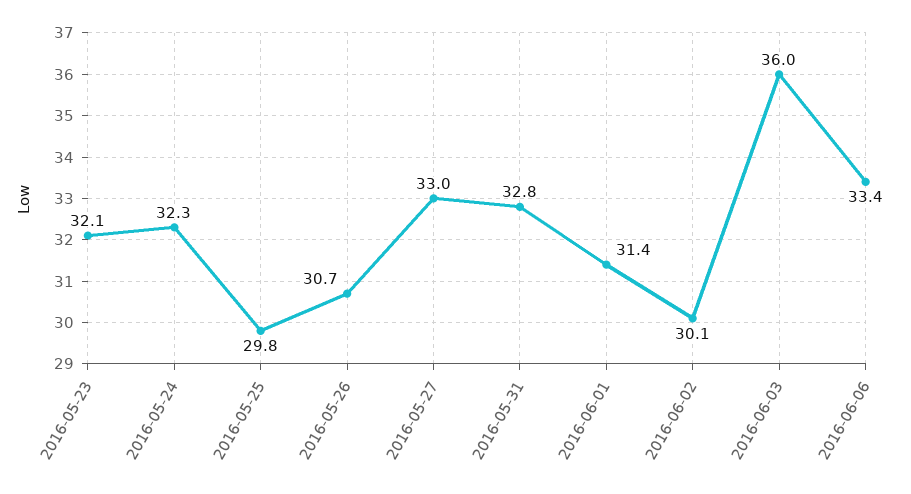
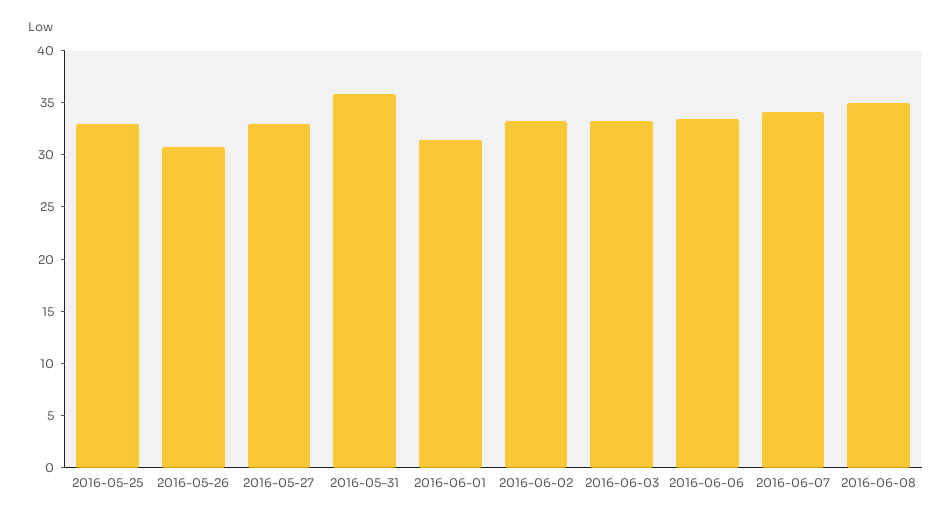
2016-05-23: 32.1 -> none
2016-05-24: 32.3 -> none
2016-05-25: 29.8 -> 33
2016-05-31: 32.8 -> 36
2016-06-02: 30.1 -> 33
2016-06-03: 36 -> 33
2016-06-07: none -> 34
2016-06-08: none -> 35

